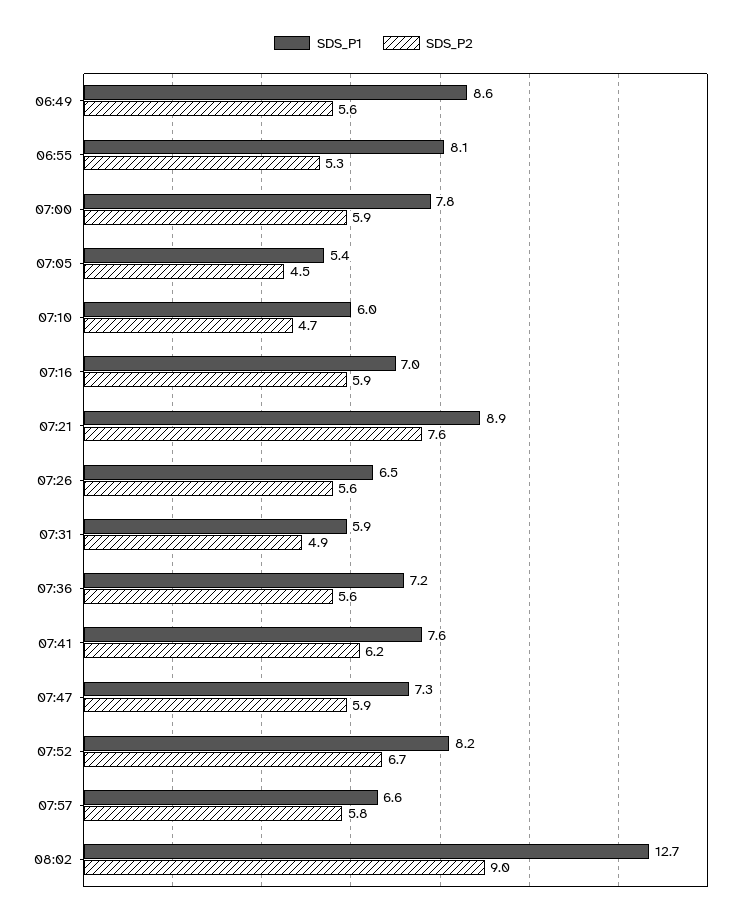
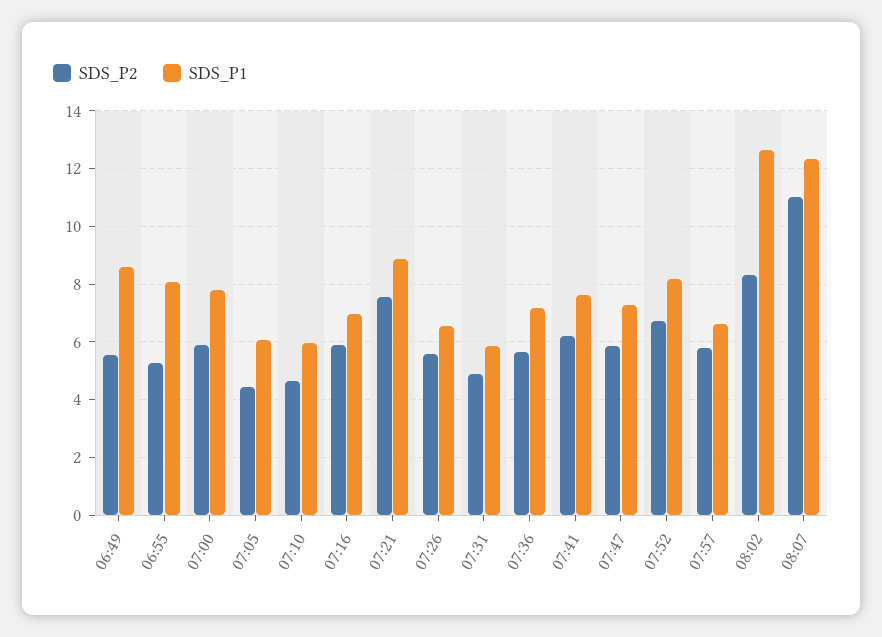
SDS_P1, 07:05: 5.4 -> 6
SDS_P2, 08:02: 9 -> 8.25
SDS_P2, 08:07: none -> 11
SDS_P1, 08:07: none -> 12.25

